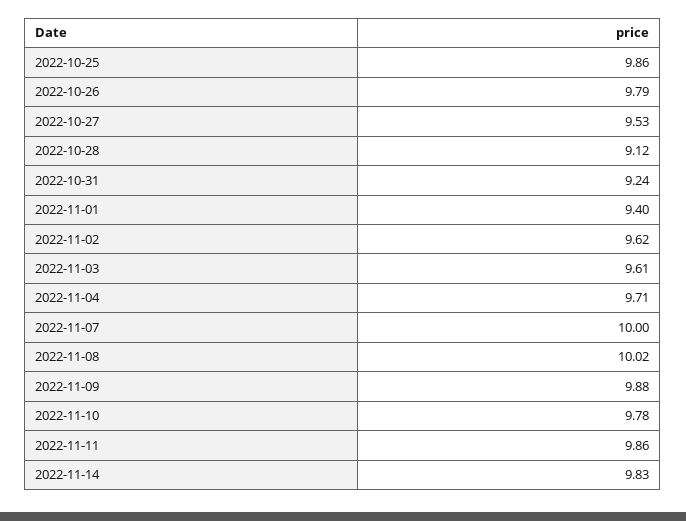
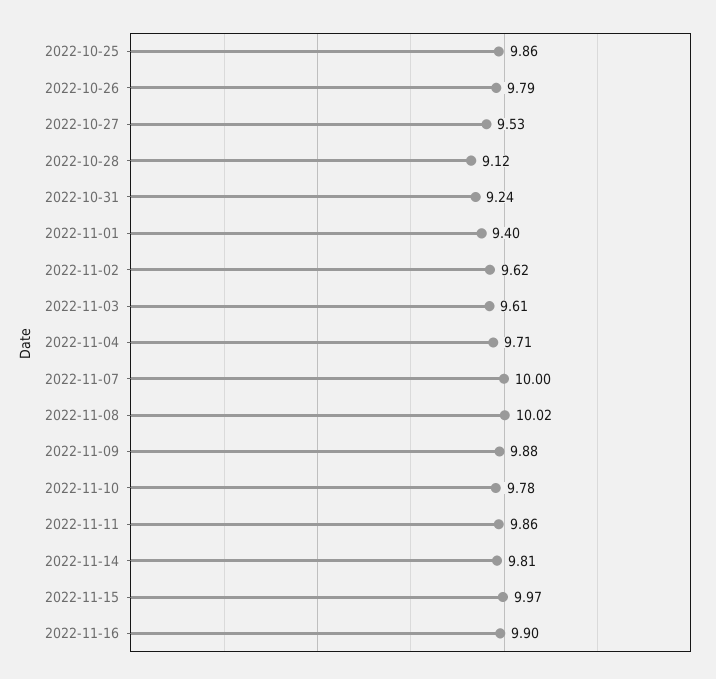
2022-11-14: 9.83 -> 9.81
2022-11-15: none -> 9.97
2022-11-16: none -> 9.9

